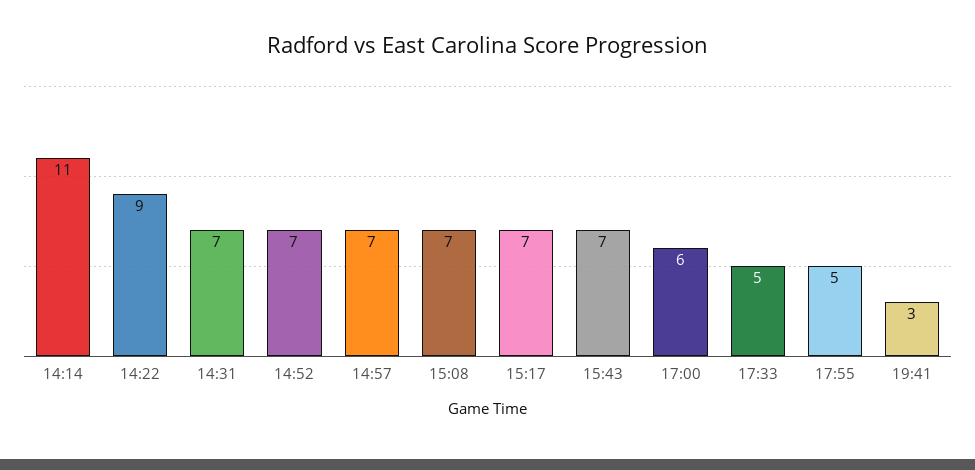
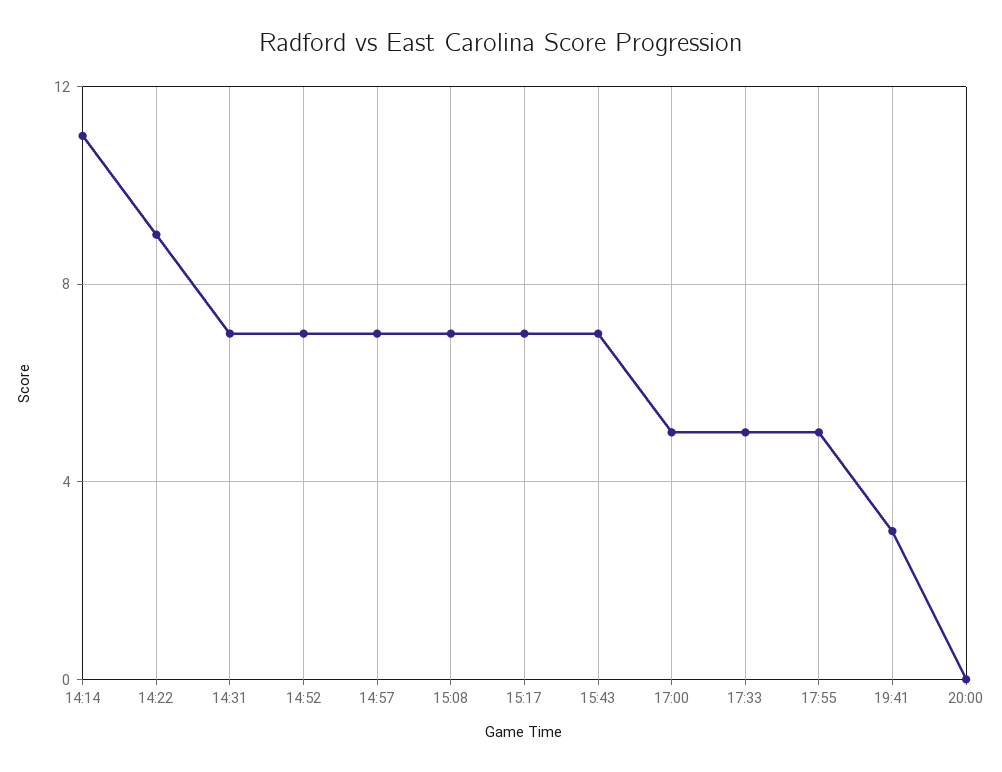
17:00: 6 -> 5
20:00: none -> 0

